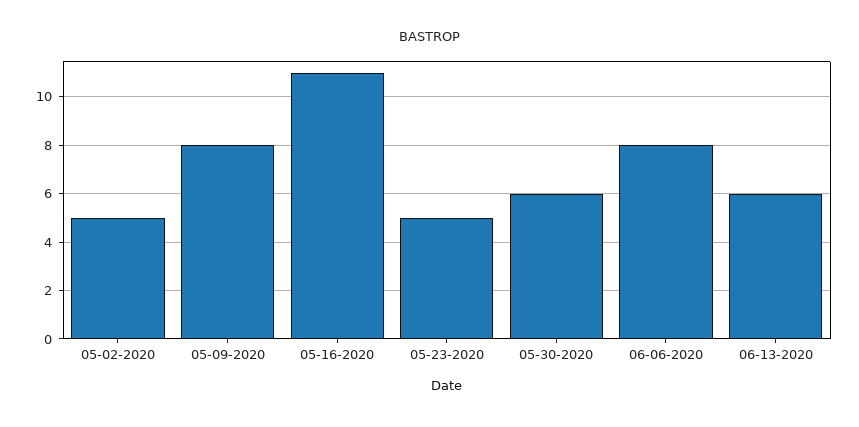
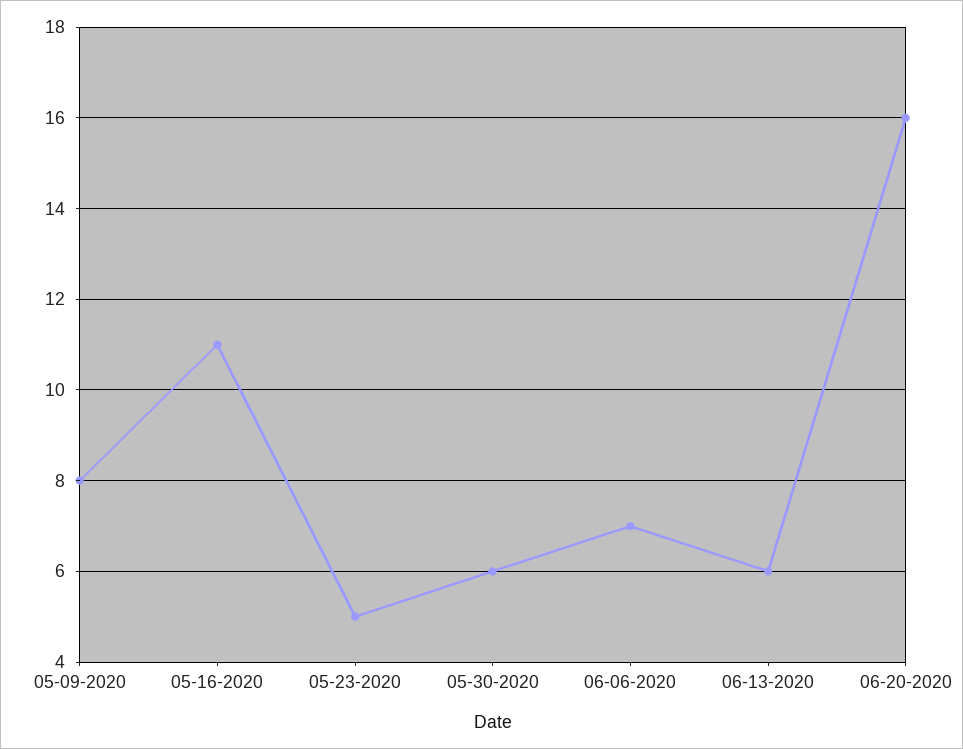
05-02-2020: 5 -> none
06-06-2020: 8 -> 7
06-20-2020: none -> 16

